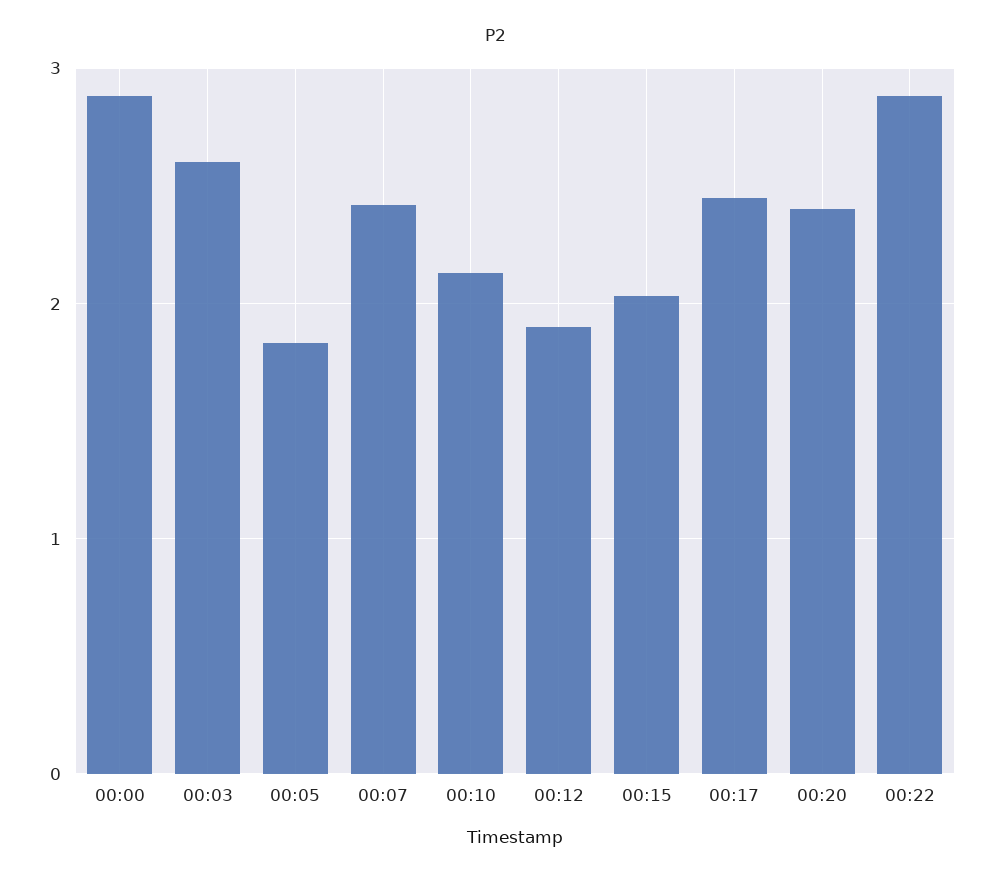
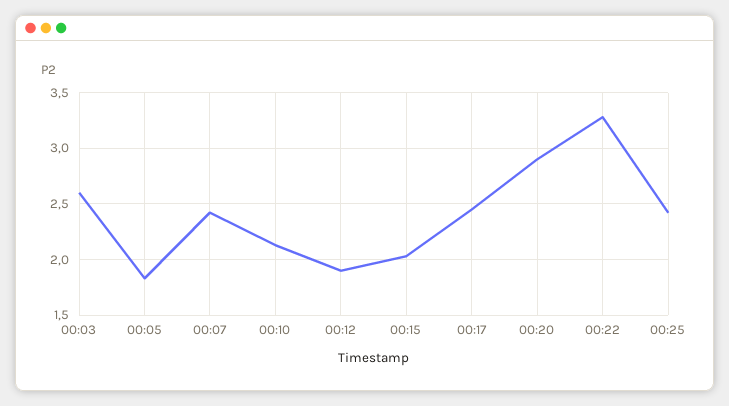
00:00: 2.9 -> none
00:20: 2.4 -> 2.9
00:22: 2.9 -> 3.3
00:25: none -> 2.4

